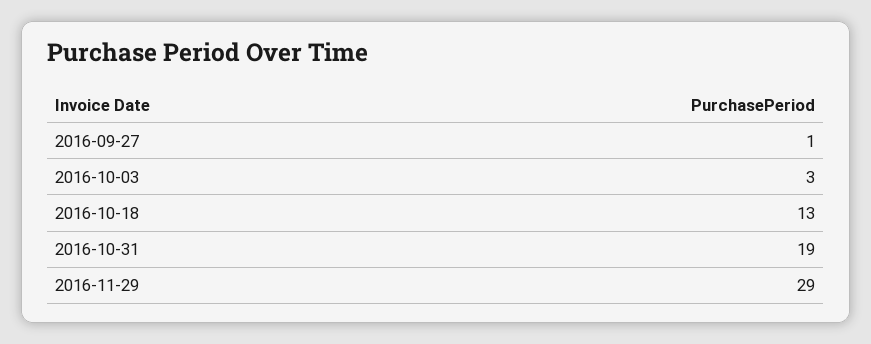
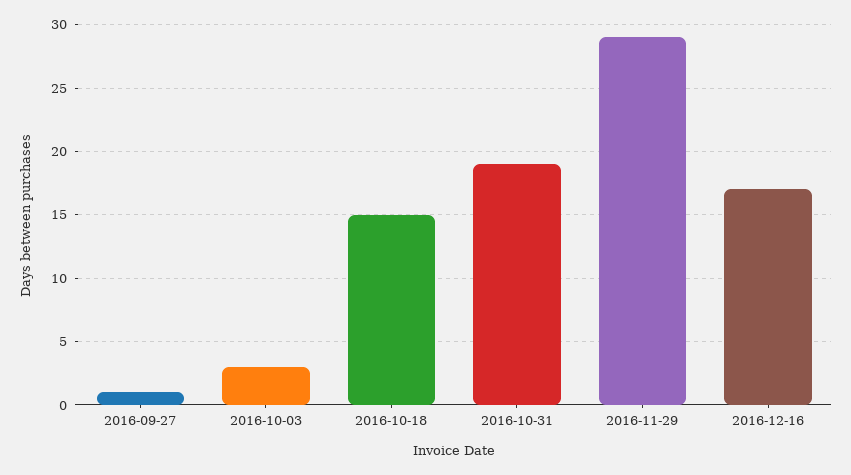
2016-10-18: 13 -> 15
2016-12-16: none -> 17

